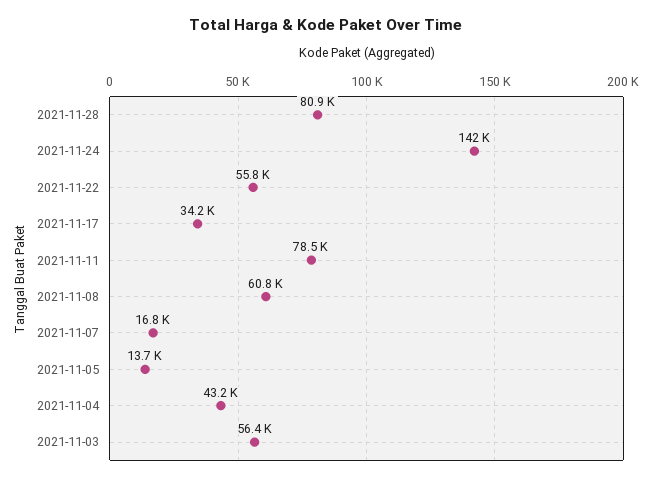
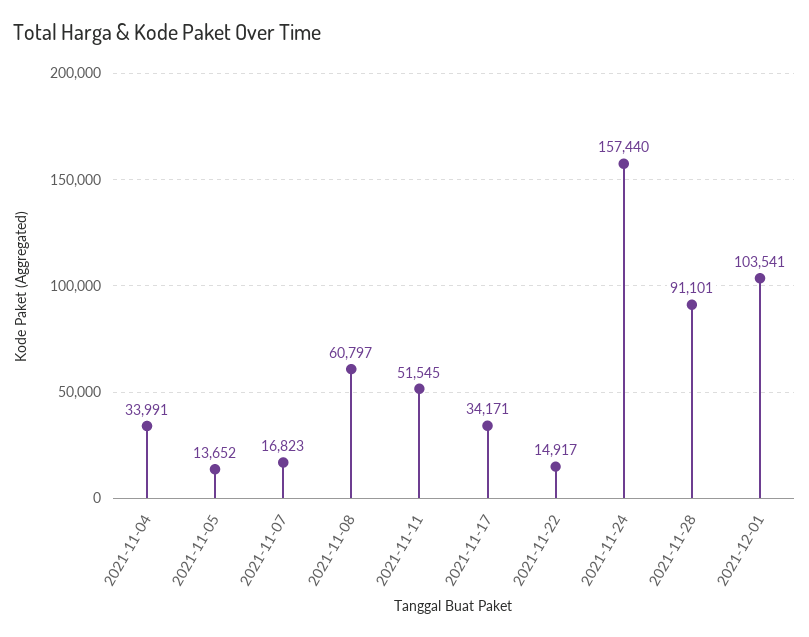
2021-11-28: 80900 -> 91101
2021-11-24: 142000 -> 157440
2021-11-22: 55800 -> 14917
2021-11-11: 78500 -> 51545
2021-11-04: 43200 -> 33991
2021-11-03: 56400 -> none
2021-12-01: none -> 103541

